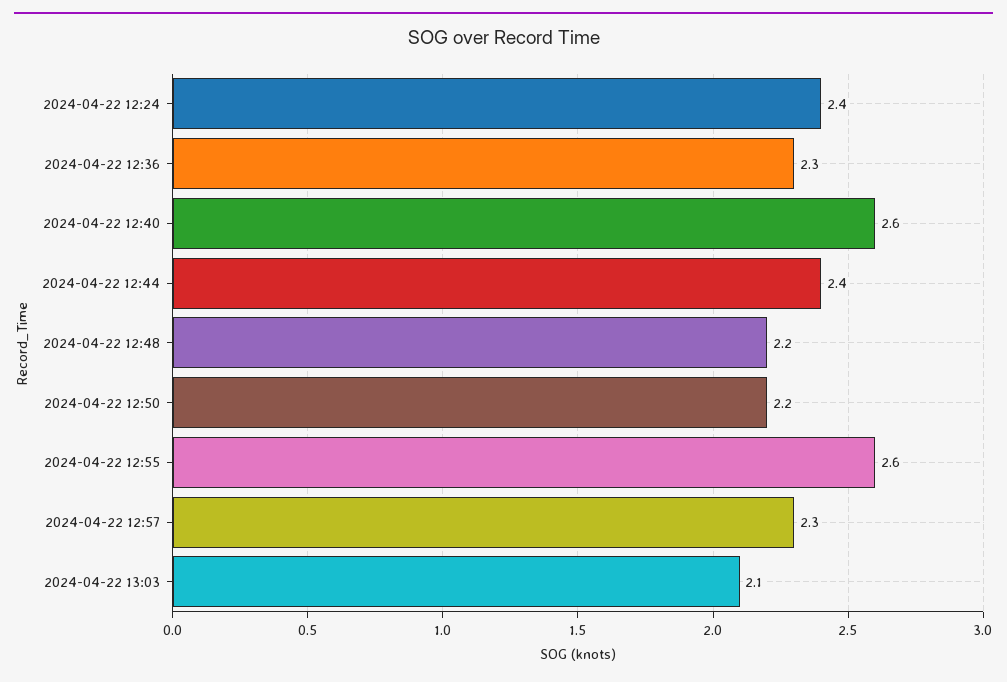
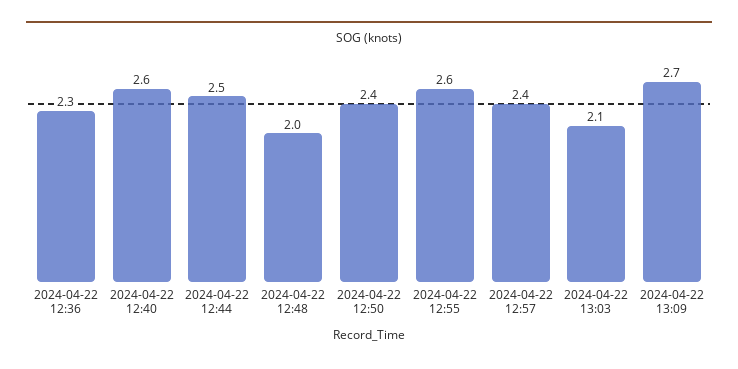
2024-04-22 12:24: 2.4 -> none
2024-04-22 12:44: 2.4 -> 2.5
2024-04-22 12:48: 2.2 -> 2
2024-04-22 12:50: 2.2 -> 2.4
2024-04-22 12:57: 2.3 -> 2.4
2024-04-22 13:09: none -> 2.7

